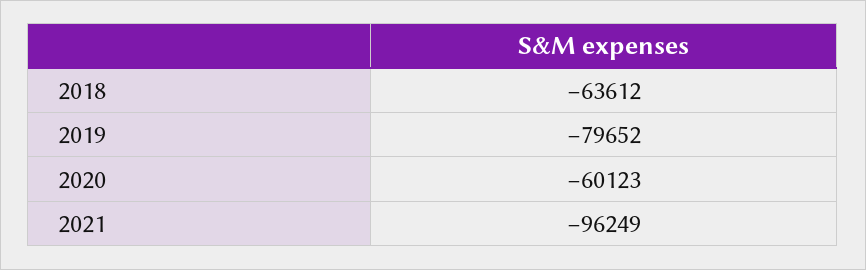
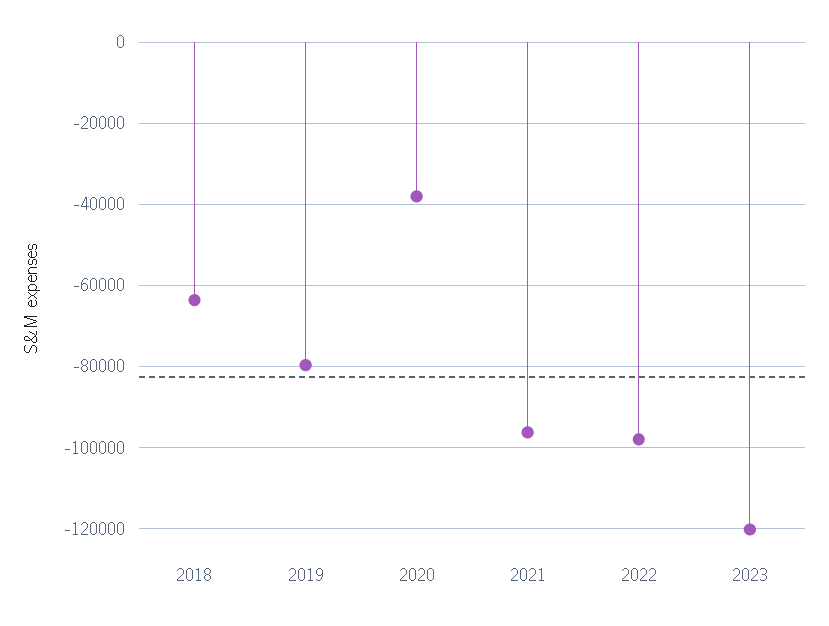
2020: -60123 -> -38000
2022: none -> -98000
2023: none -> -120000

